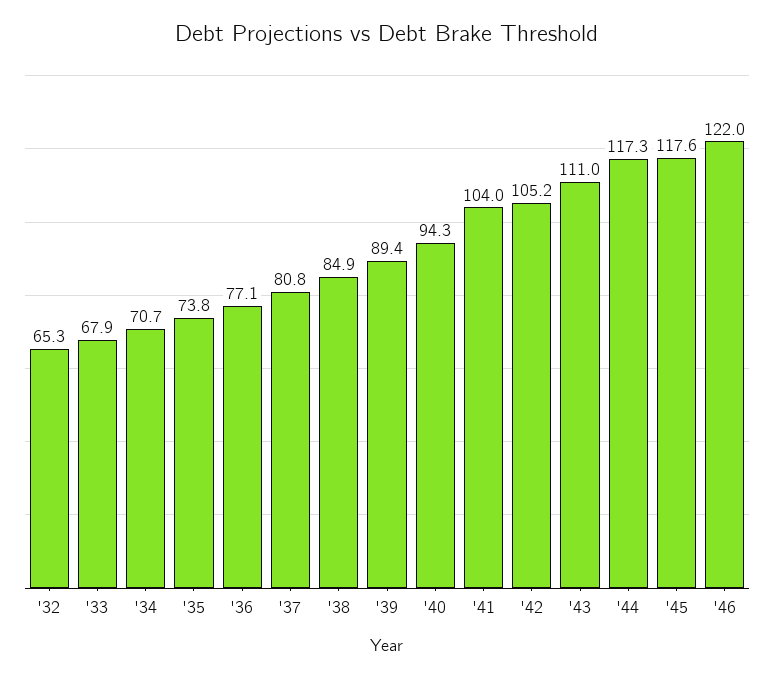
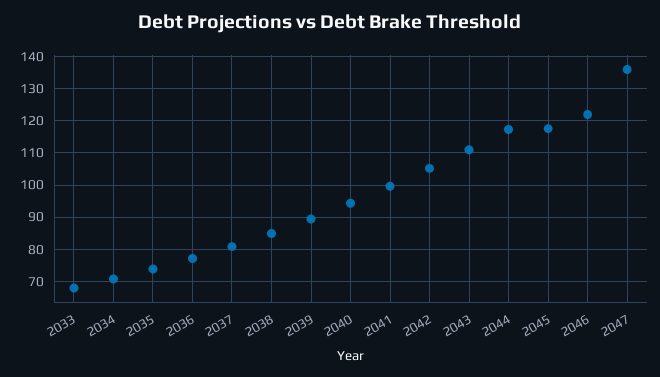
'32: 65.3 -> none
'41: 104 -> 100
2047: none -> 136

